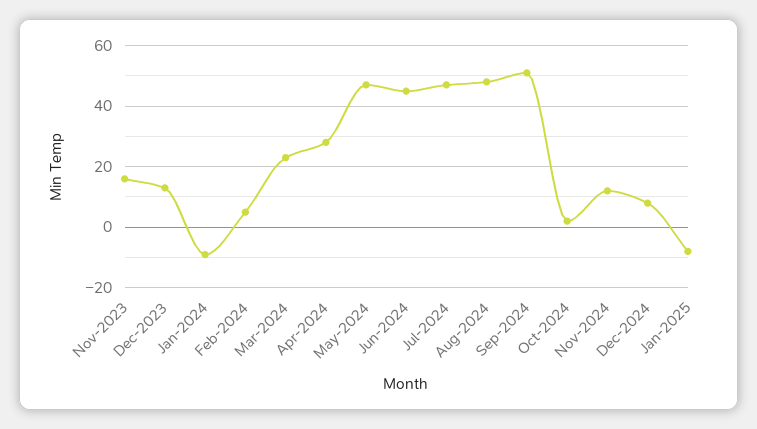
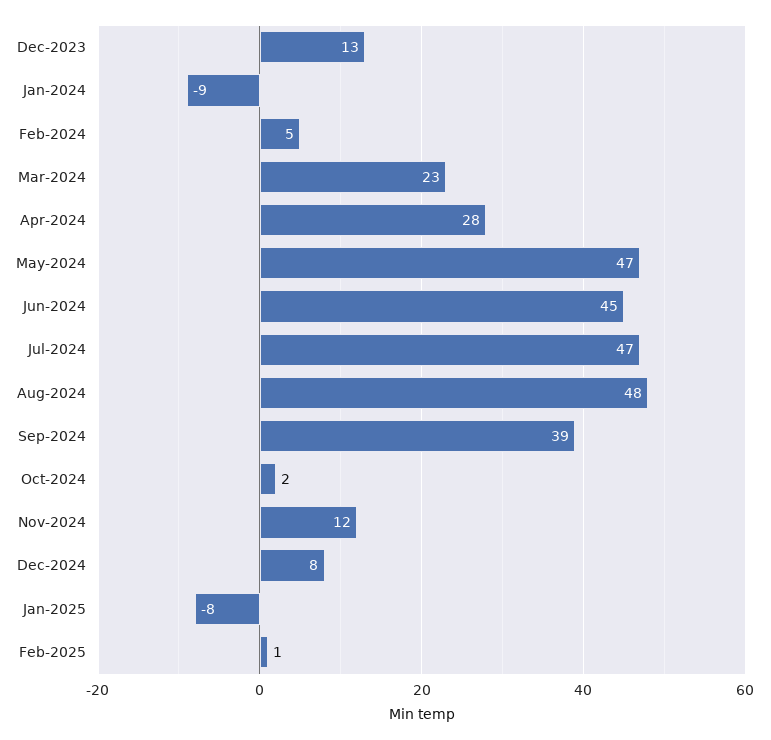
Nov-2023: 15 -> none
Sep-2024: 50 -> 39
Feb-2025: none -> 1

